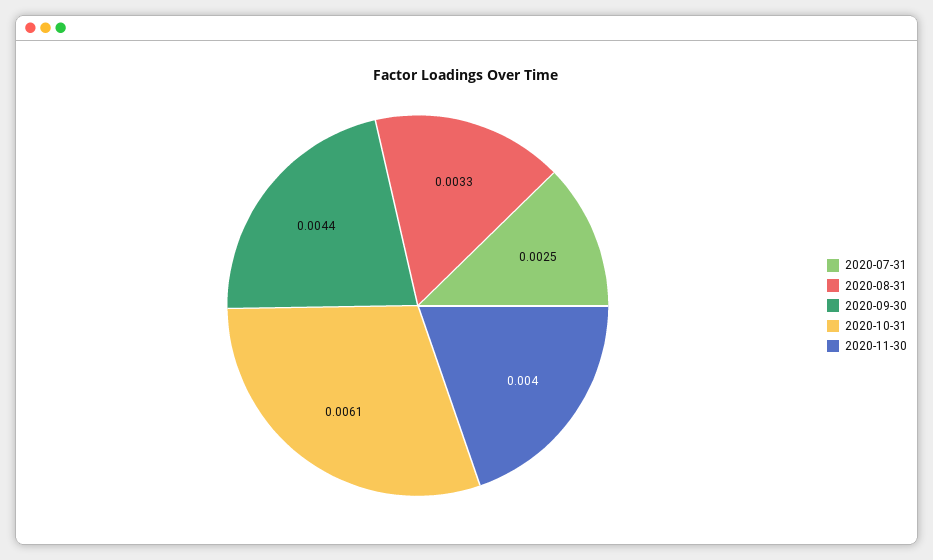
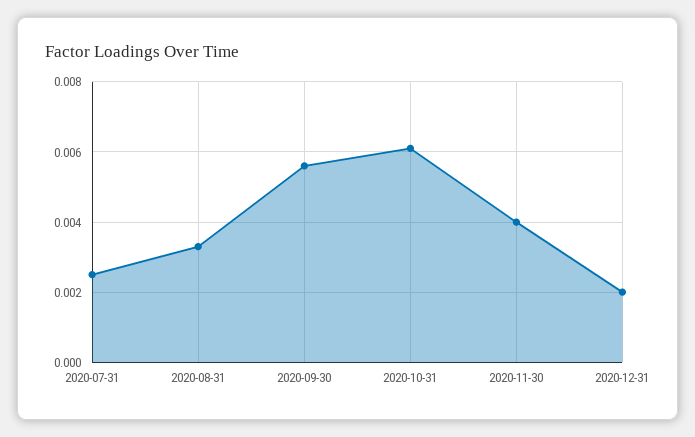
2020-09-30: 0.0044 -> 0.0055
2020-12-31: none -> 0.002

